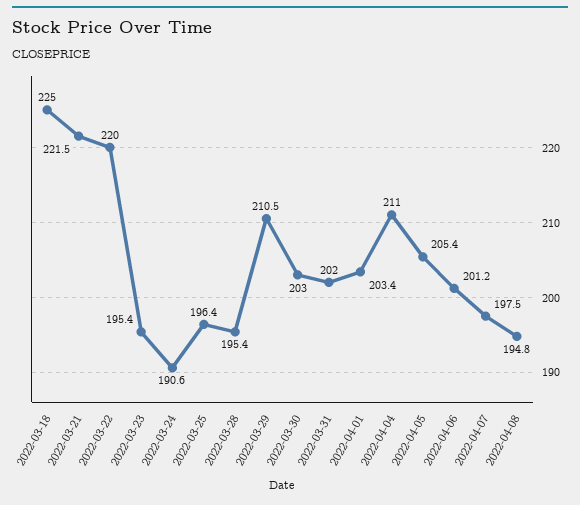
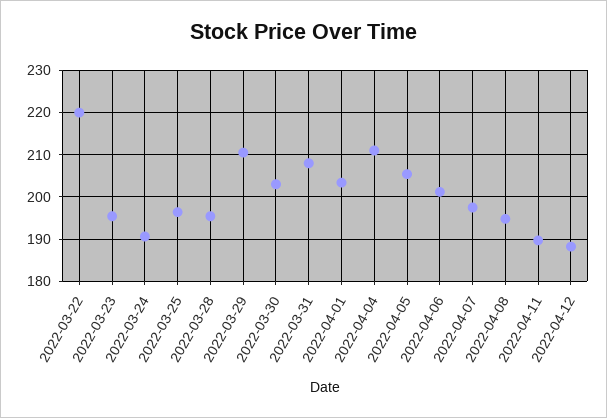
2022-03-18: 225 -> none
2022-03-21: 221.5 -> none
2022-03-31: 202 -> 208
2022-04-11: none -> 190
2022-04-12: none -> 188

